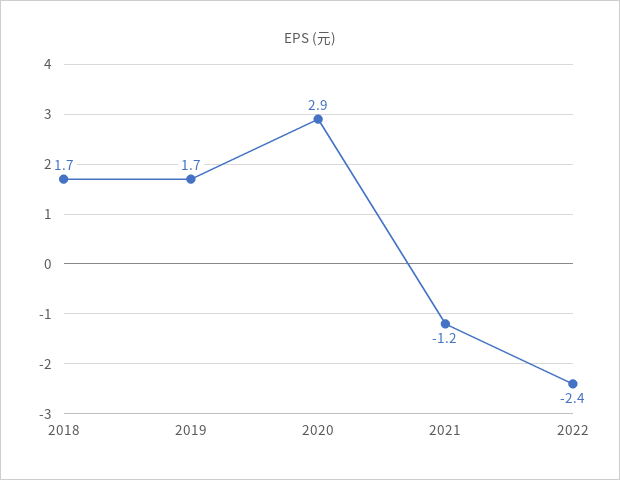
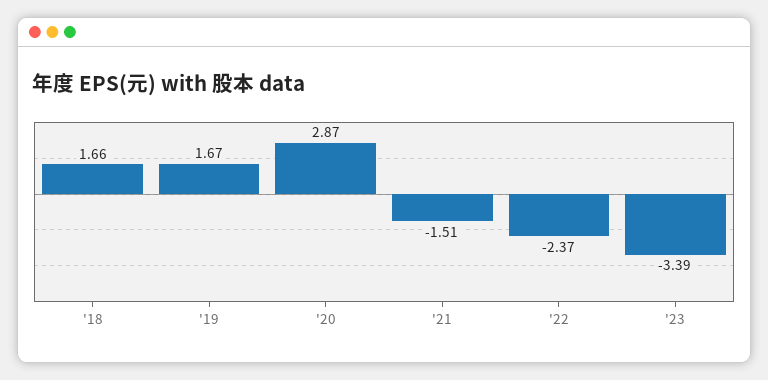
2021: -1.2 -> -1.51
'23: none -> -3.39

